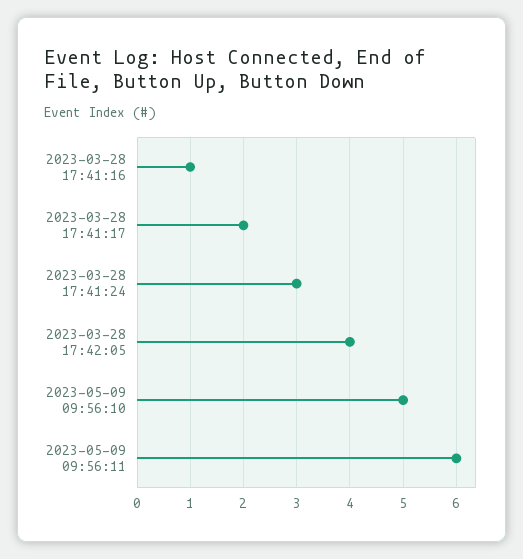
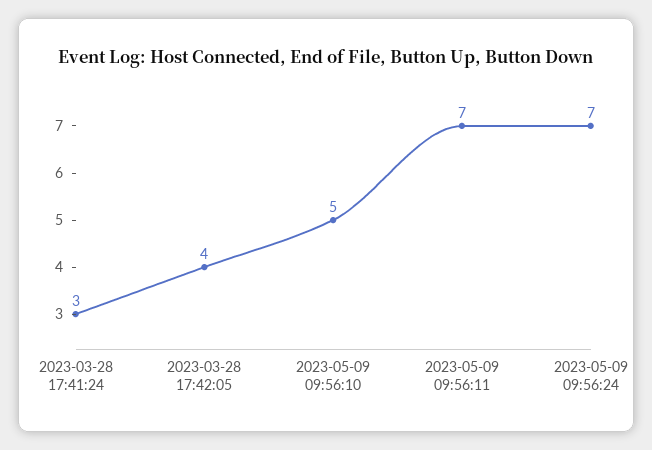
2023-03-28 17:41:16: 1 -> none
2023-03-28 17:41:17: 2 -> none
2023-05-09 09:56:11: 6 -> 7
2023-05-09 09:56:24: none -> 7

